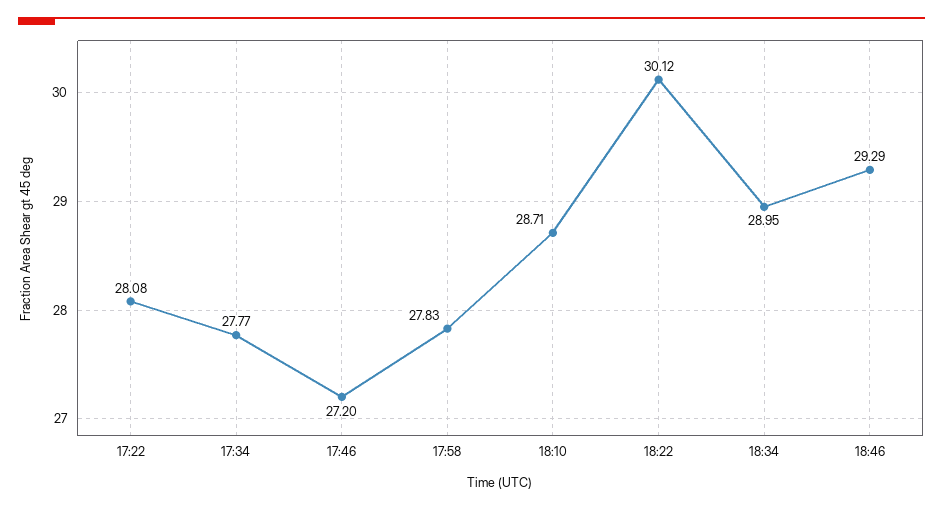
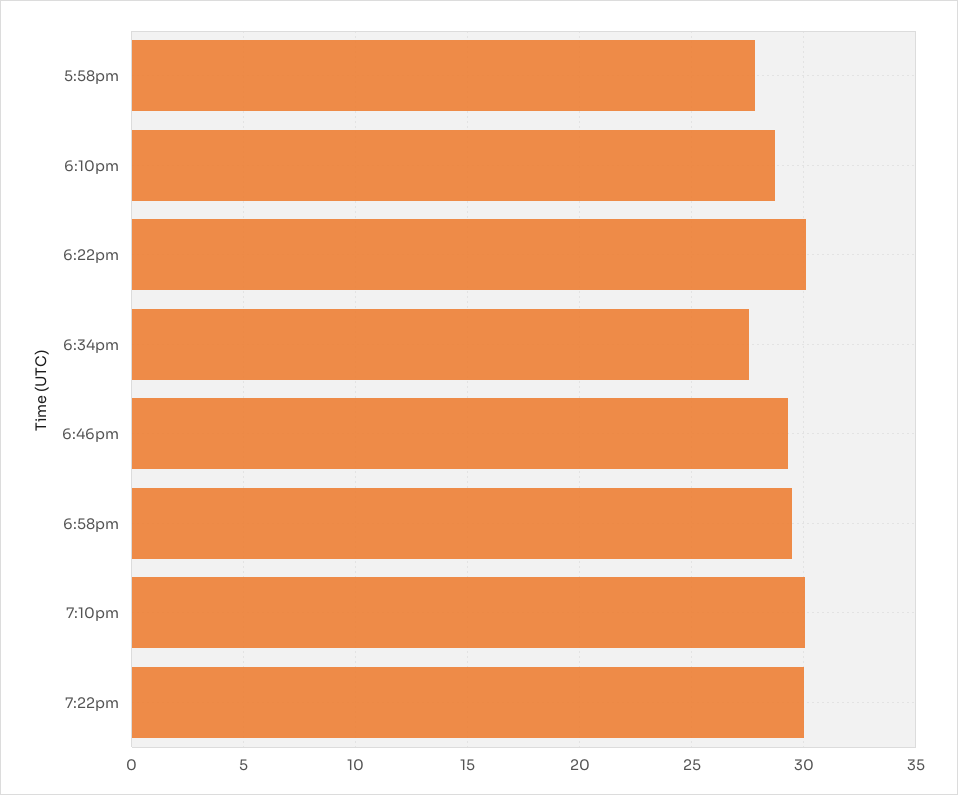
17:22: 28.08 -> none
17:34: 27.77 -> none
17:46: 27.2 -> none
18:34: 28.95 -> 27.5
6:58pm: none -> 29.5
7:10pm: none -> 30
7:22pm: none -> 30

